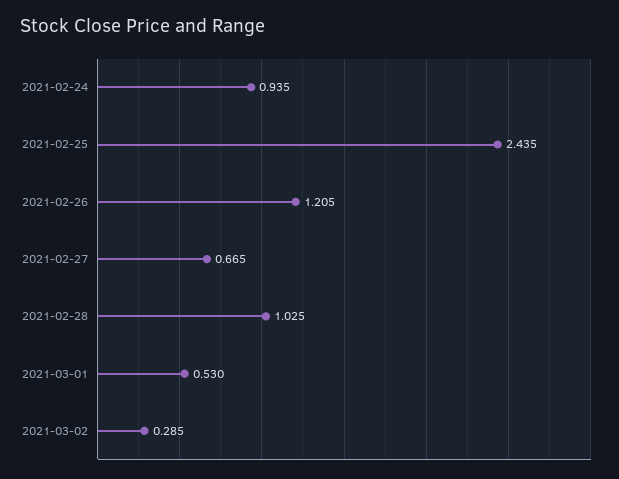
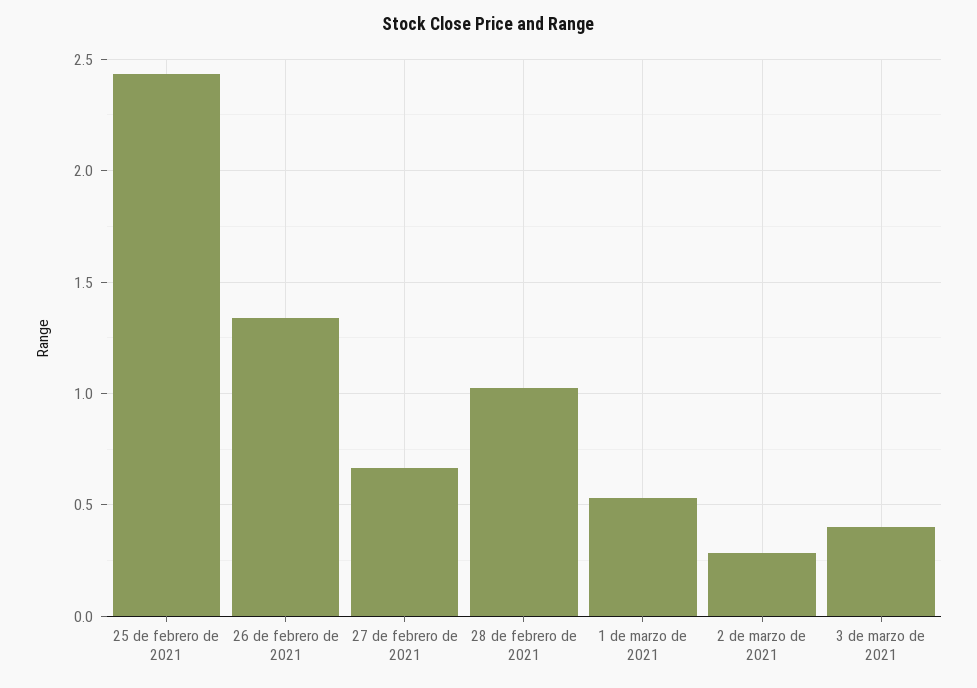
2021-02-24: 0.935 -> none
2021-02-26: 1.205 -> 1.35
3 de marzo de 2021: none -> 0.4

